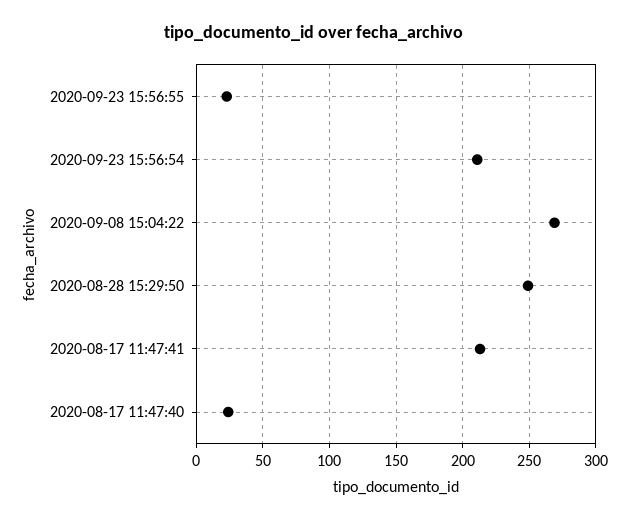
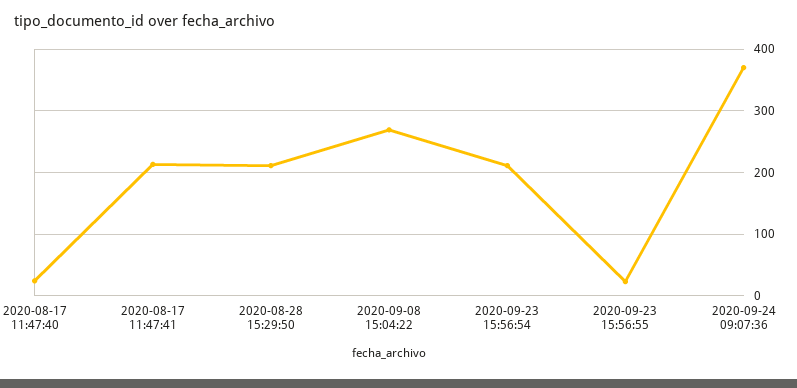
2020-08-28 15:29:50: 250 -> 210
2020-09-24 09:07:36: none -> 370

